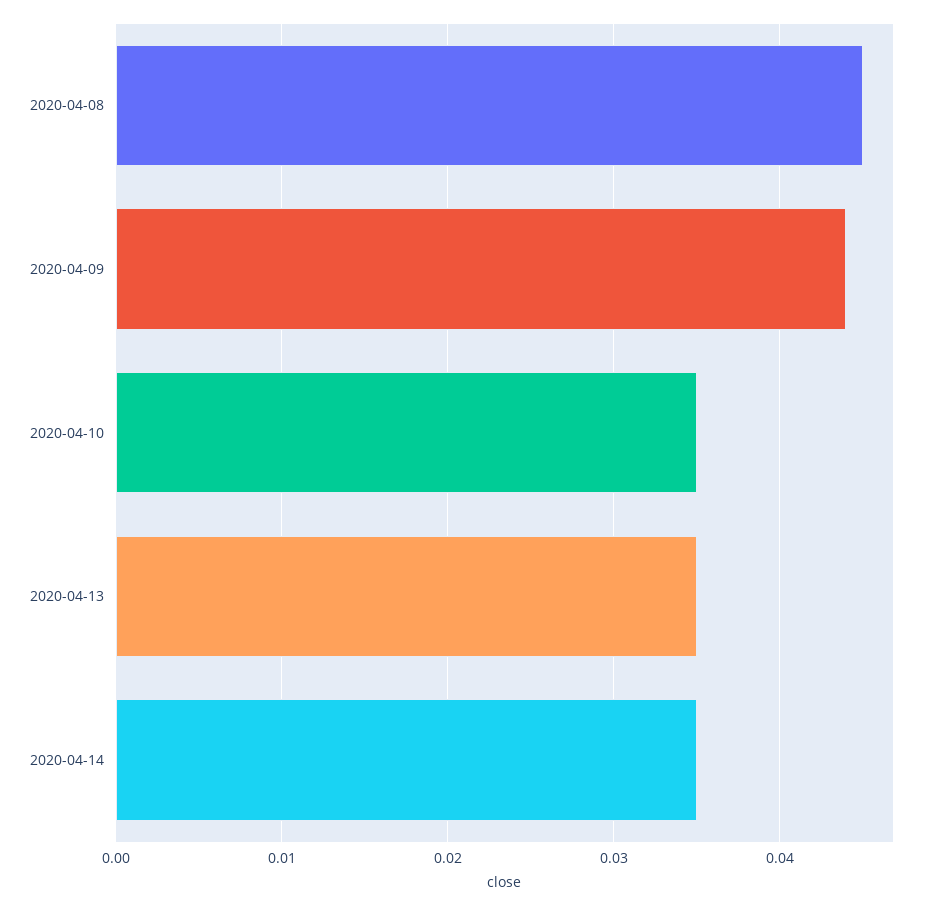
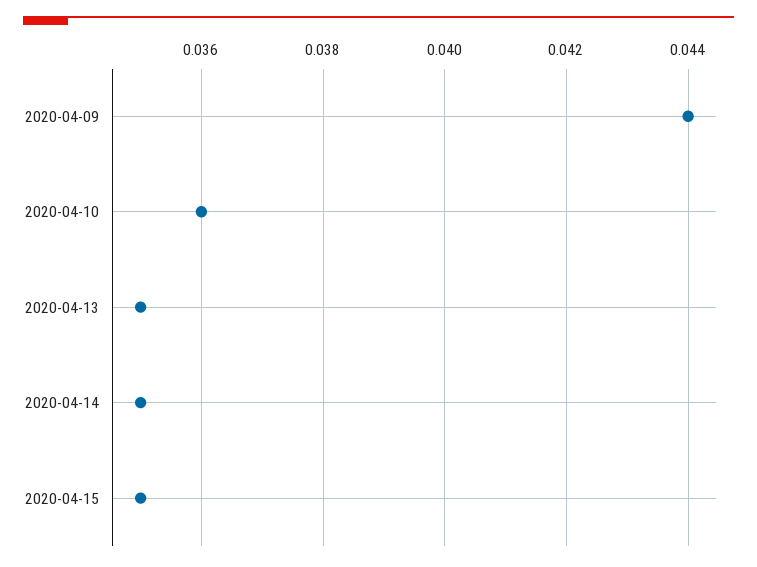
2020-04-08: 0.045 -> none
2020-04-10: 0.035 -> 0.036
2020-04-15: none -> 0.035

